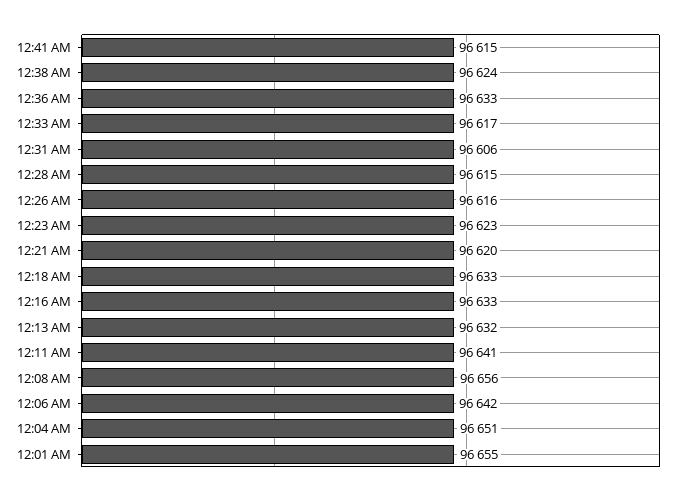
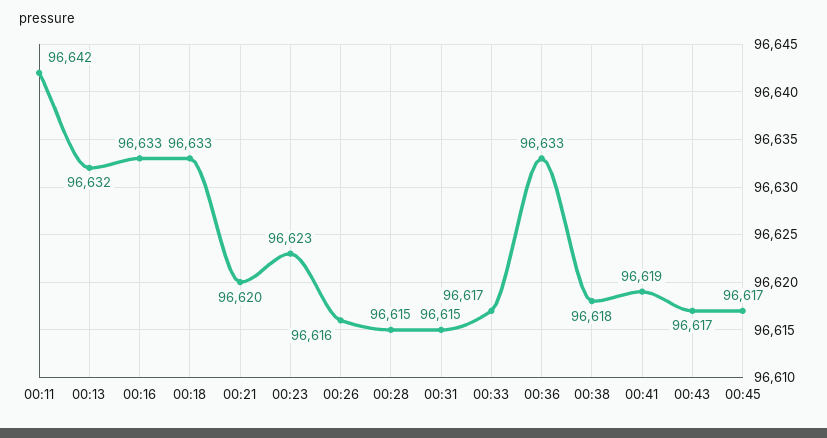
12:41 AM: 96615 -> 96619
12:38 AM: 96624 -> 96618
12:31 AM: 96606 -> 96615
12:11 AM: 96641 -> 96642
12:08 AM: 96656 -> none
12:06 AM: 96642 -> none
12:04 AM: 96651 -> none
12:01 AM: 96655 -> none
00:43: none -> 96617
00:45: none -> 96617

